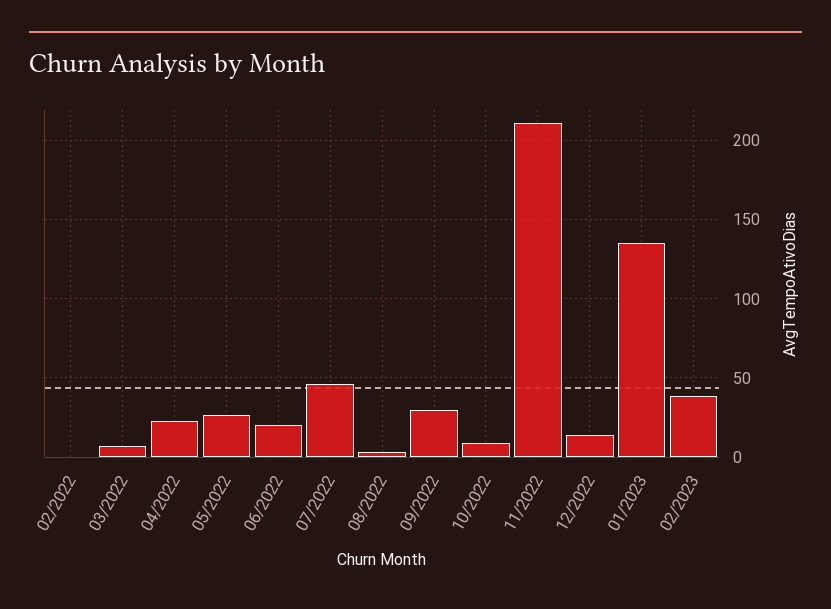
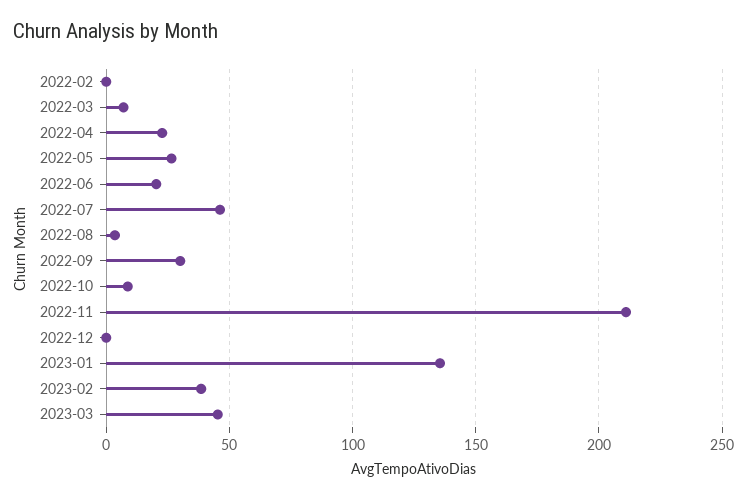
12/2022: 15 -> 0
2023-03: none -> 45

